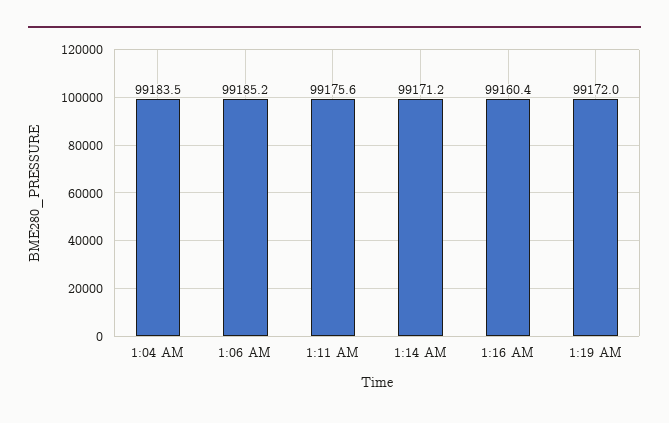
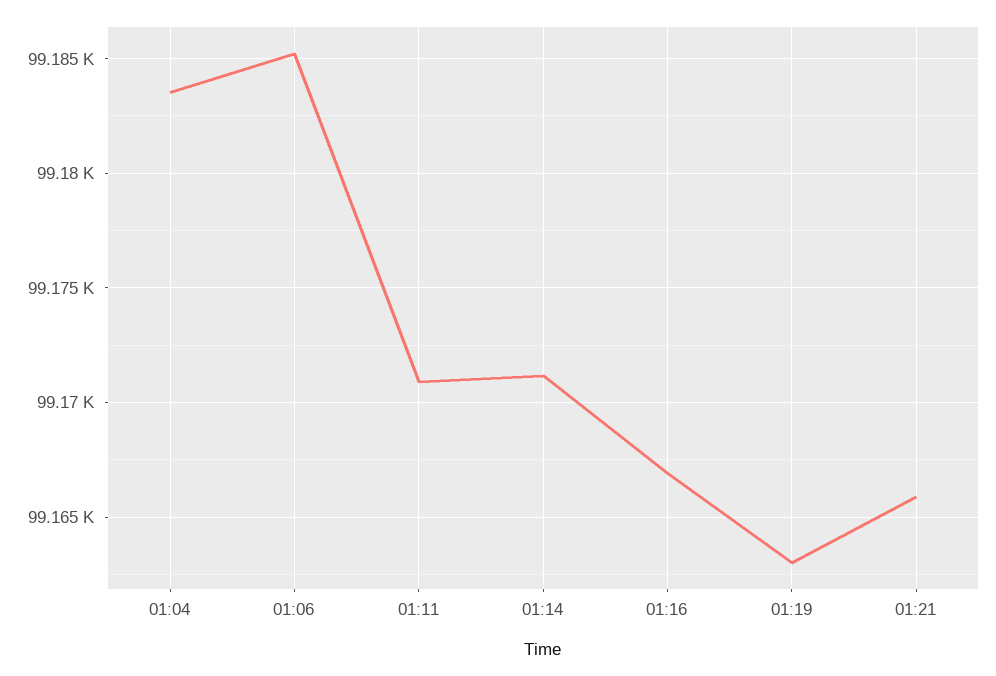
1:11 AM: 99175.6 -> 99171
1:16 AM: 99160.4 -> 99167
1:19 AM: 99172 -> 99163
01:21: none -> 99166

